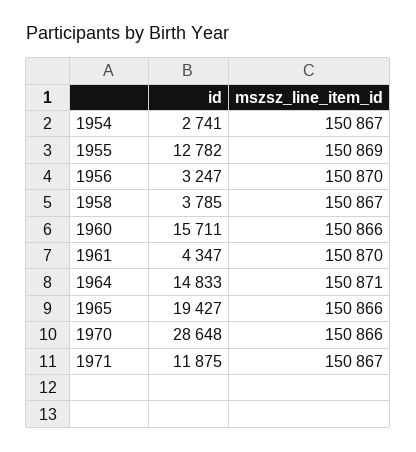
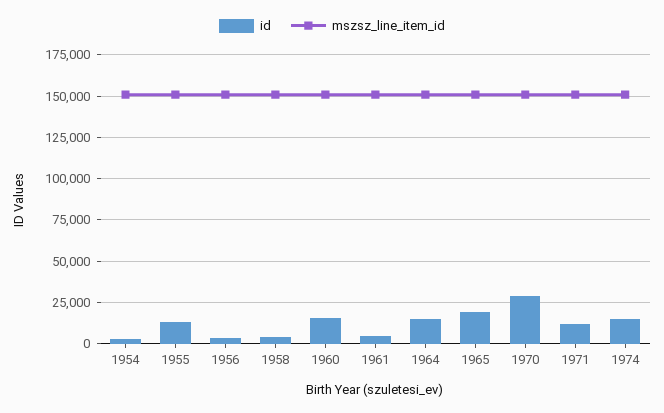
id, 1974: none -> 15000
mszsz_line_item_id, 1974: none -> 150000

